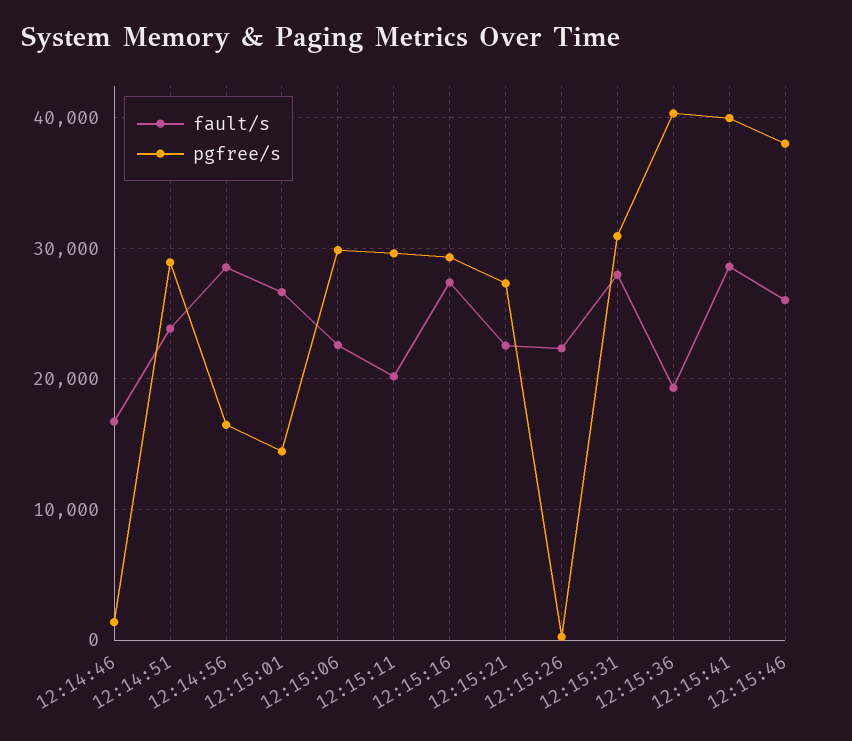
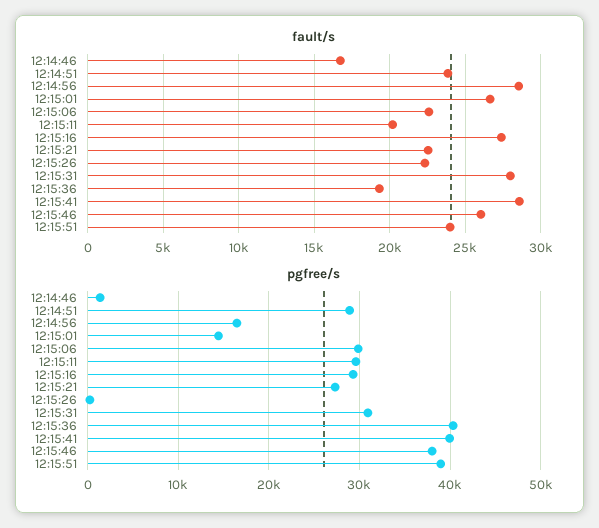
fault/s, 12:15:51: none -> 24000
pgfree/s, 12:15:51: none -> 39000

